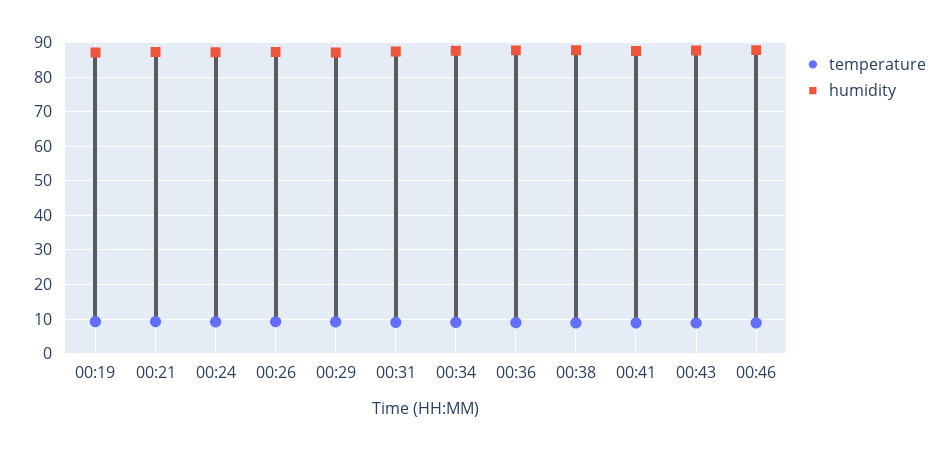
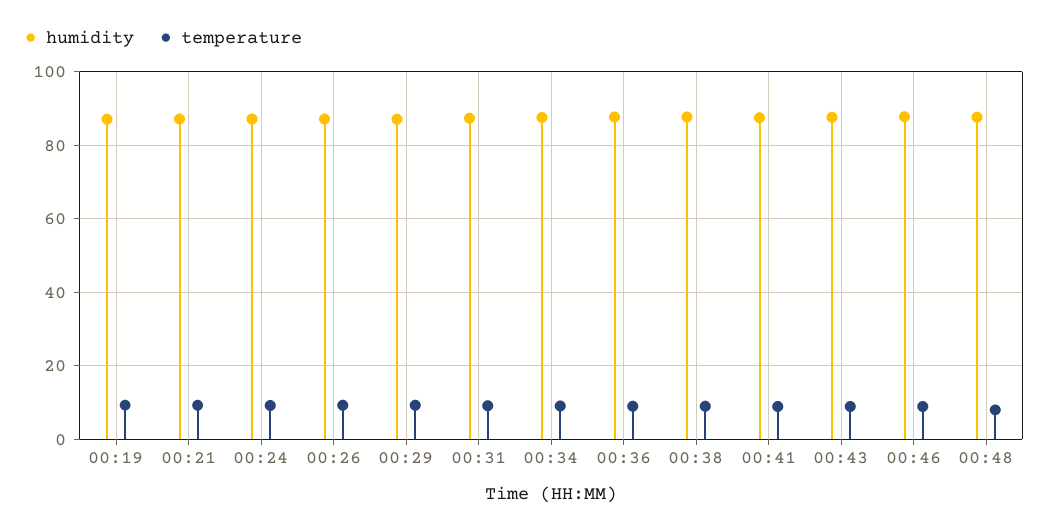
humidity, 00:48: none -> 88
temperature, 00:48: none -> 8

